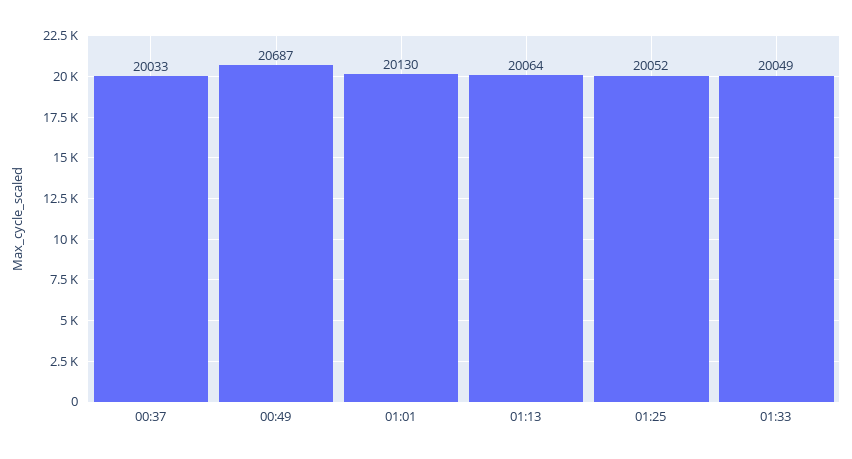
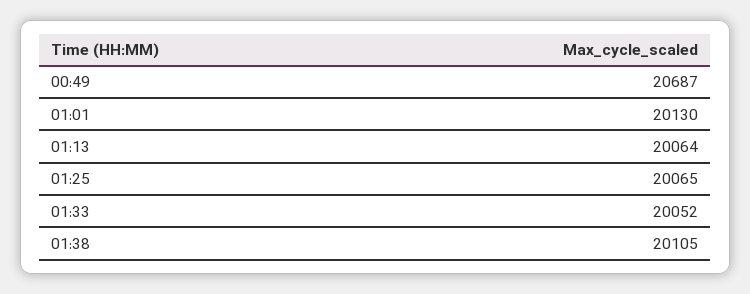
00:37: 20033 -> none
01:25: 20052 -> 20065
01:33: 20049 -> 20052
01:38: none -> 20105

